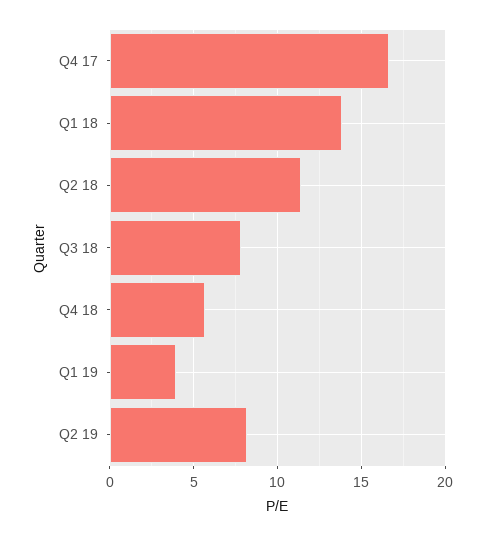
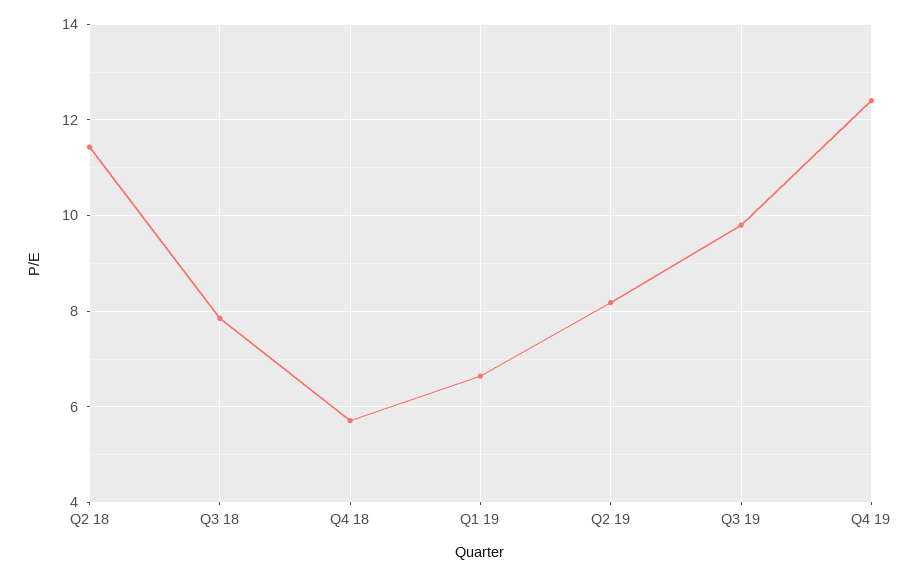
Q4 17: 16.5 -> none
Q1 18: 14 -> none
Q1 19: 4 -> 6.6
Q3 19: none -> 9.8
Q4 19: none -> 12.4

